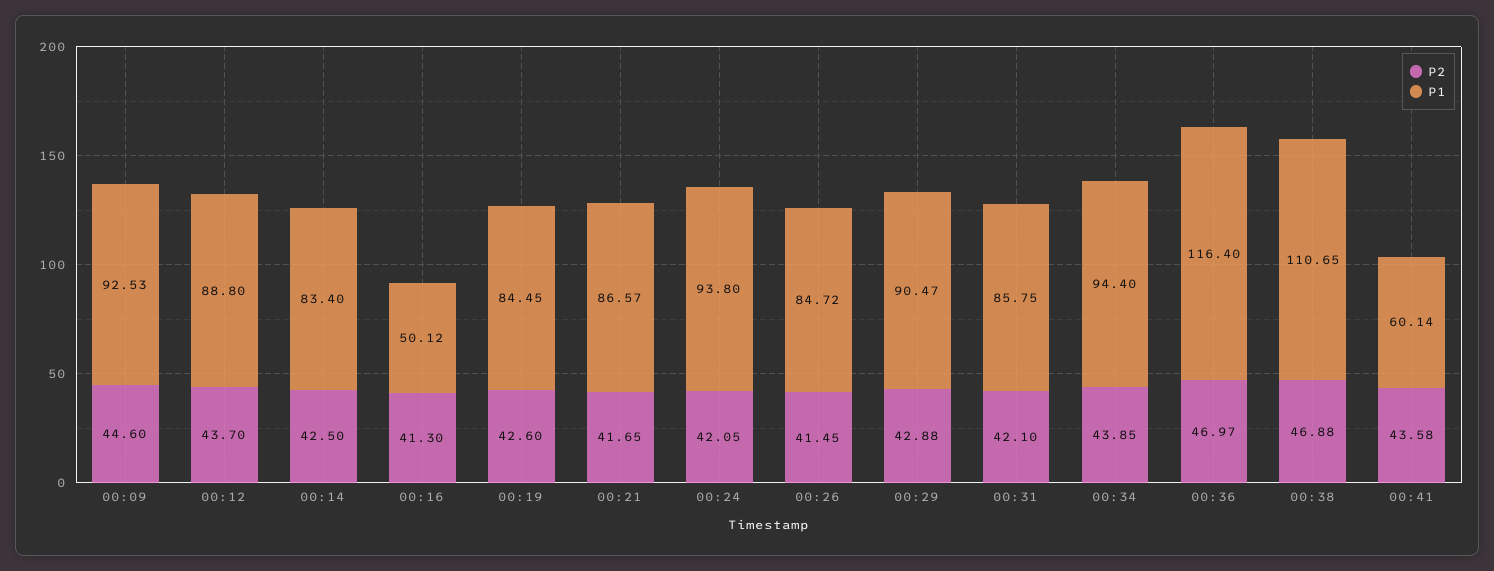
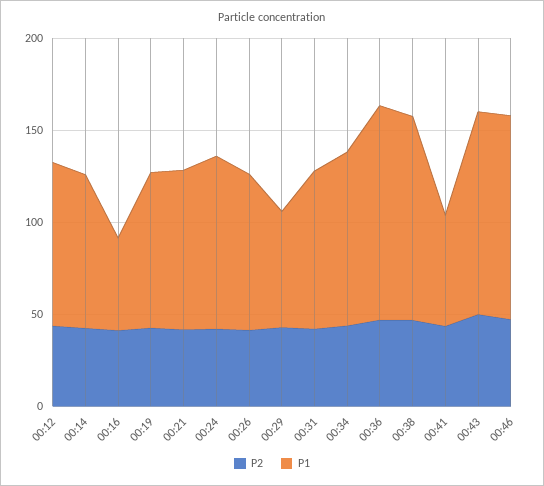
P2, 00:09: 44.6 -> none
P1, 00:09: 92.53 -> none
P1, 00:29: 90.47 -> 60
P2, 00:43: none -> 50
P1, 00:43: none -> 110
P2, 00:46: none -> 50
P1, 00:46: none -> 110

